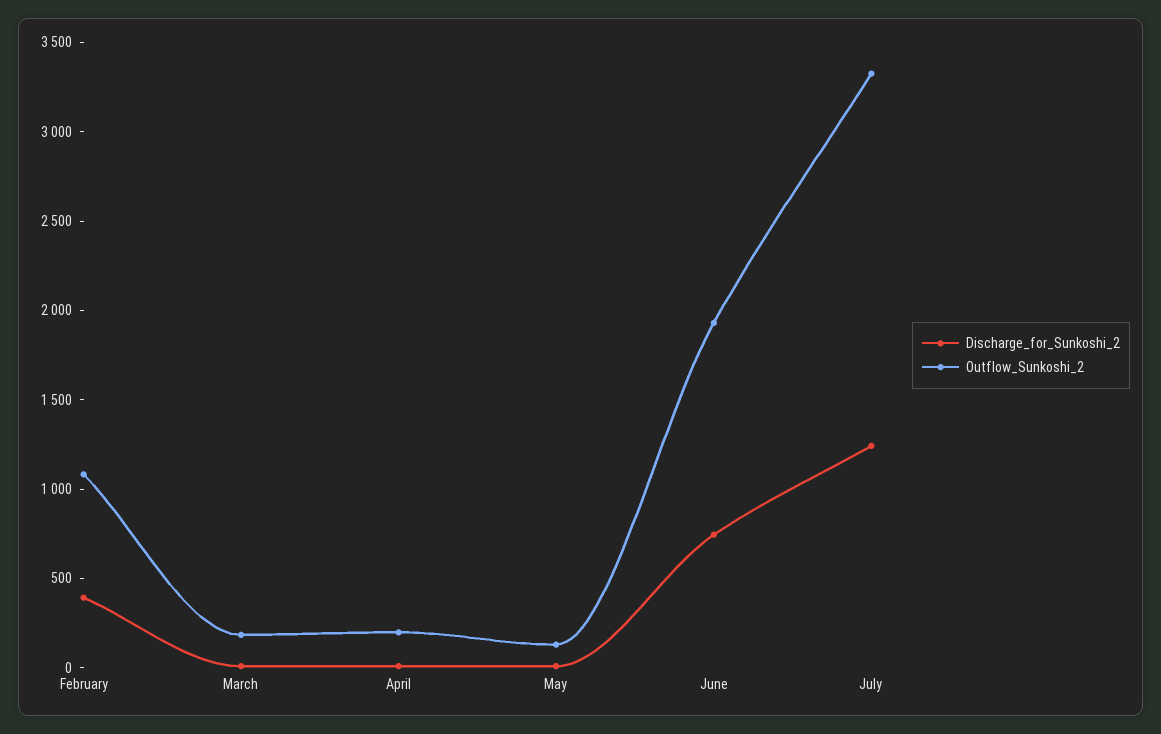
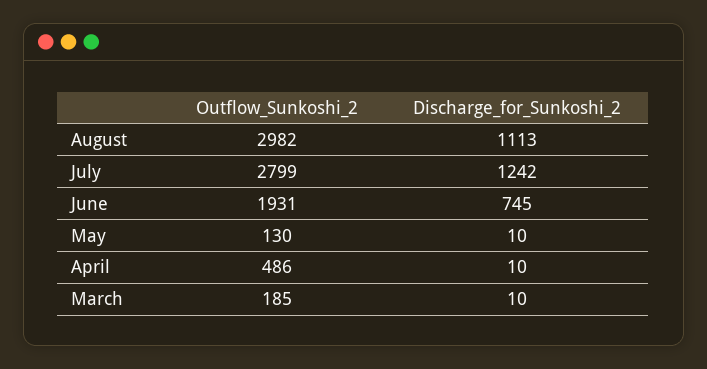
Discharge_for_Sunkoshi_2, February: 400 -> none
Outflow_Sunkoshi_2, February: 1100 -> none
Outflow_Sunkoshi_2, April: 200 -> 486
Outflow_Sunkoshi_2, July: 3300 -> 2799
Outflow_Sunkoshi_2, August: none -> 2982
Discharge_for_Sunkoshi_2, August: none -> 1113

